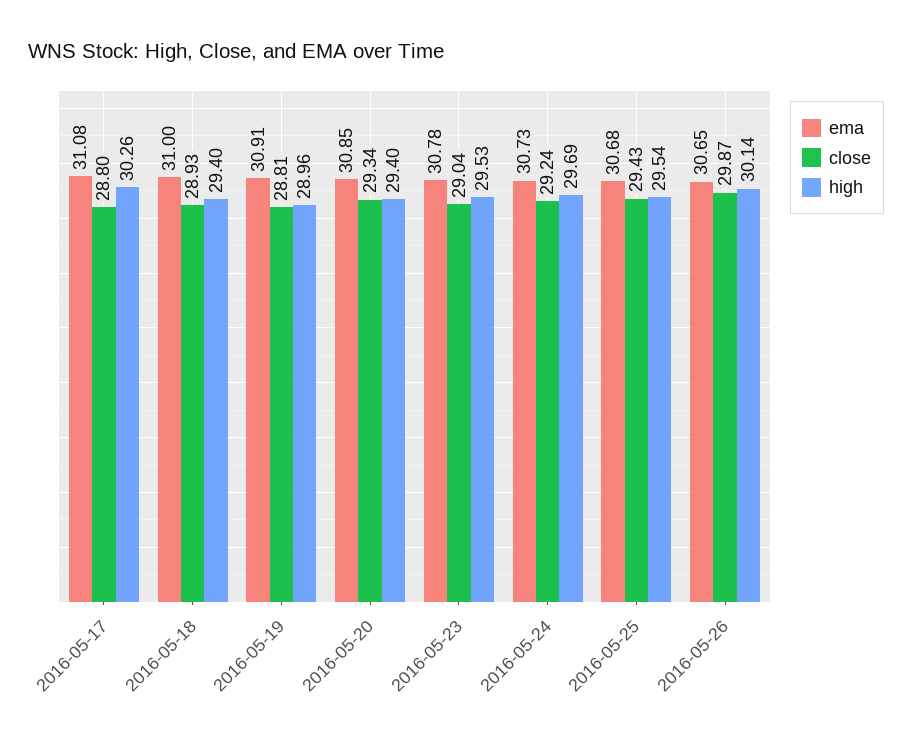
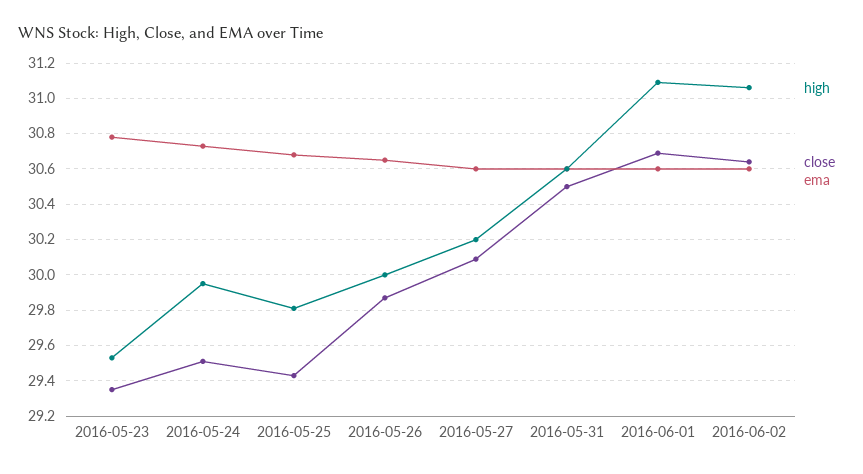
ema, 2016-05-17: 31.08 -> none
close, 2016-05-17: 28.8 -> none
high, 2016-05-17: 30.26 -> none
ema, 2016-05-18: 31 -> none
close, 2016-05-18: 28.93 -> none
high, 2016-05-18: 29.4 -> none
ema, 2016-05-19: 30.91 -> none
close, 2016-05-19: 28.81 -> none
high, 2016-05-19: 28.96 -> none
ema, 2016-05-20: 30.85 -> none
close, 2016-05-20: 29.34 -> none
high, 2016-05-20: 29.4 -> none
close, 2016-05-23: 29.04 -> 29.35
close, 2016-05-24: 29.24 -> 29.5
high, 2016-05-24: 29.69 -> 29.95
high, 2016-05-25: 29.54 -> 29.8
high, 2016-05-26: 30.14 -> 30
high, 2016-05-27: none -> 30.2
close, 2016-05-27: none -> 30.1
ema, 2016-05-27: none -> 30.6
high, 2016-05-31: none -> 30.6
close, 2016-05-31: none -> 30.5
ema, 2016-05-31: none -> 30.6
high, 2016-06-01: none -> 31.1
close, 2016-06-01: none -> 30.7
ema, 2016-06-01: none -> 30.6
high, 2016-06-02: none -> 31.05
close, 2016-06-02: none -> 30.65
ema, 2016-06-02: none -> 30.6

